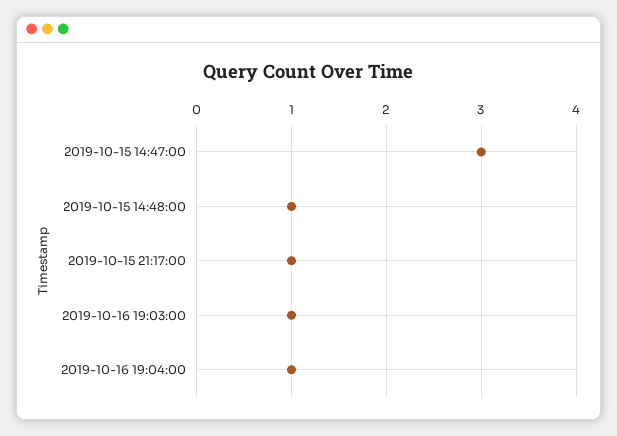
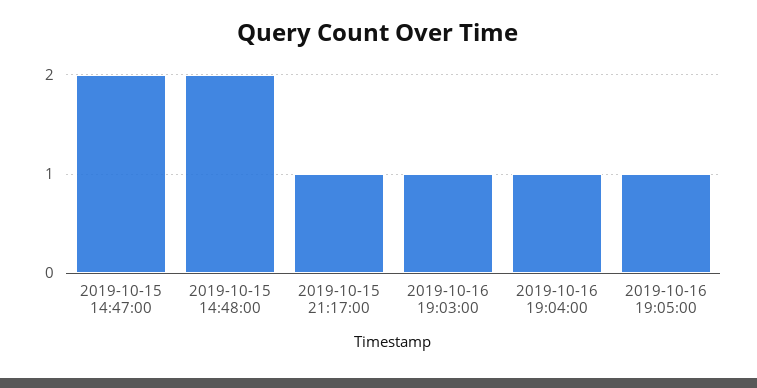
2019-10-15 14:47:00: 3 -> 2
2019-10-15 14:48:00: 1 -> 2
2019-10-16 19:05:00: none -> 1

